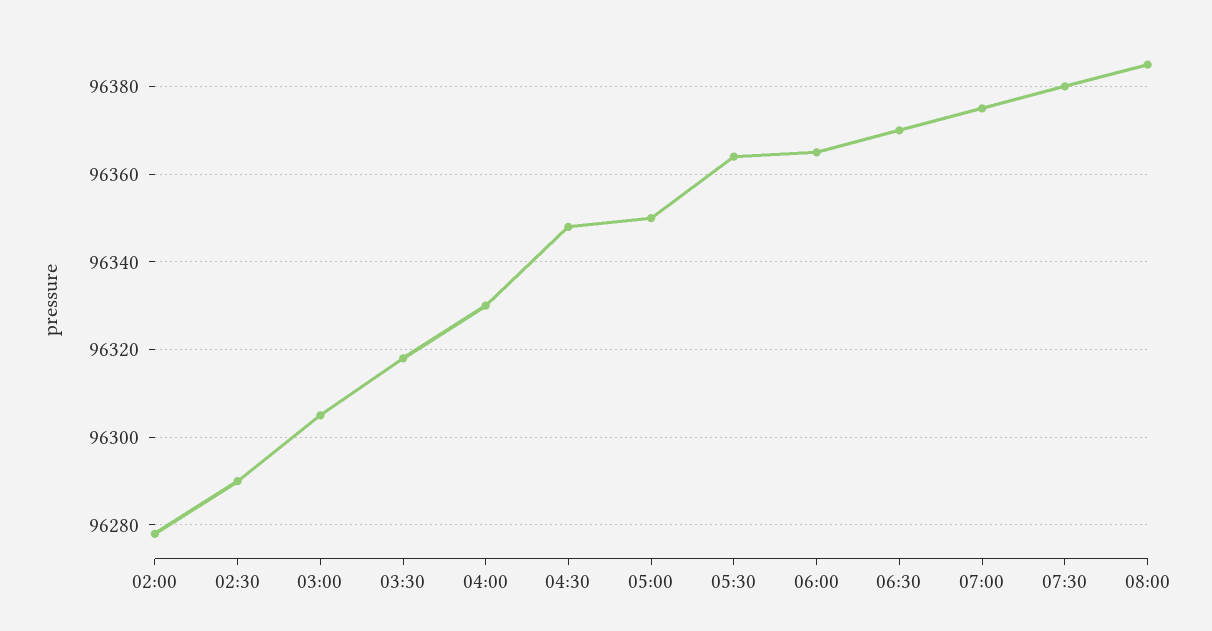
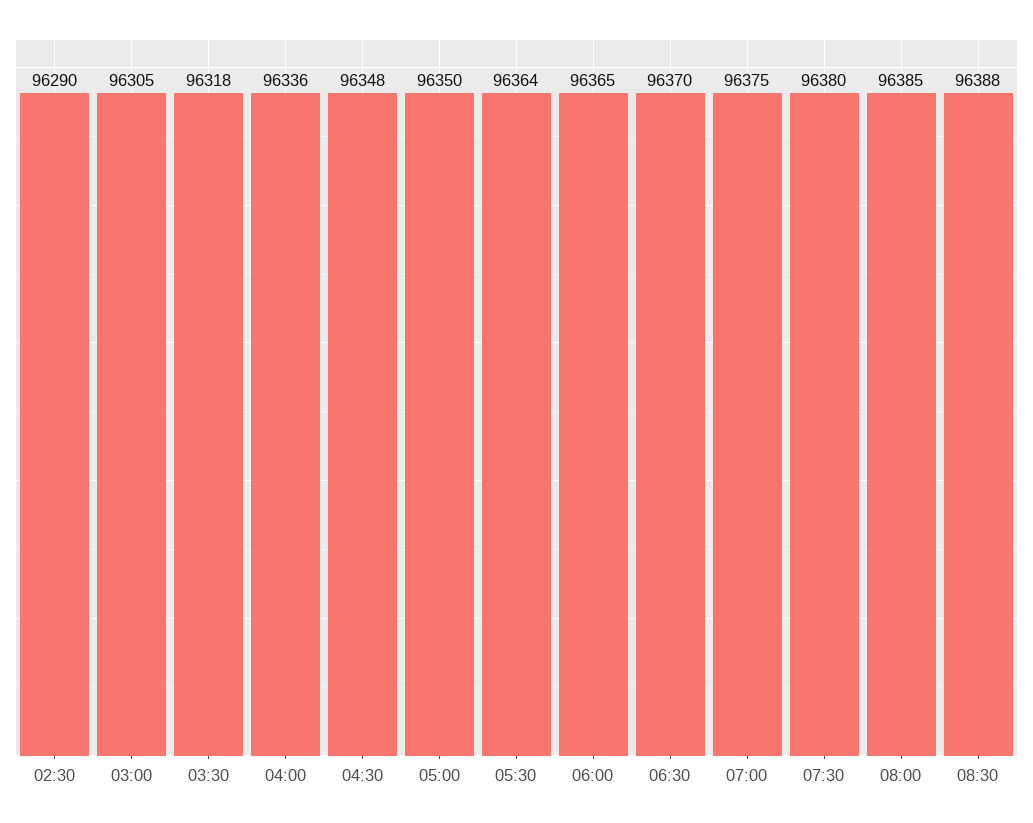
02:00: 96278 -> none
04:00: 96330 -> 96336
08:30: none -> 96388

